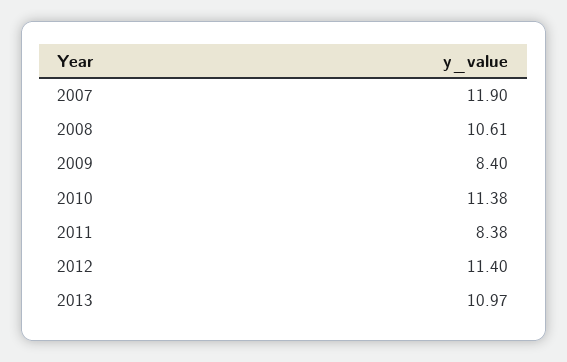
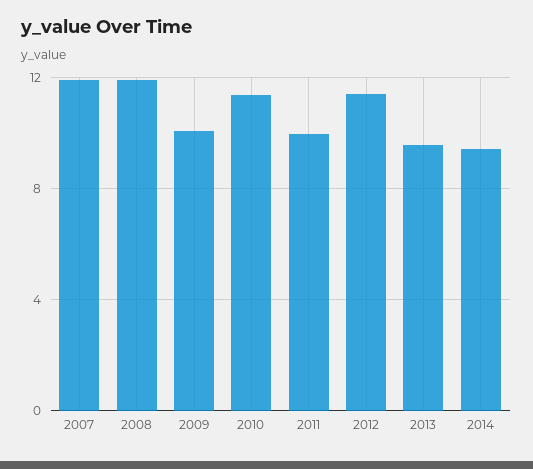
2008: 10.61 -> 12
2009: 8.4 -> 10
2011: 8.38 -> 10
2013: 10.97 -> 9.5
2014: none -> 9.5

